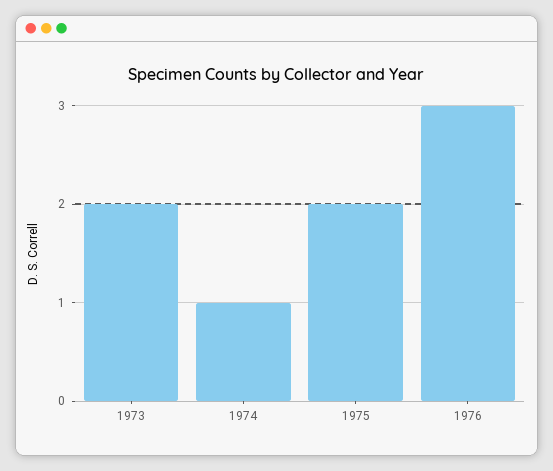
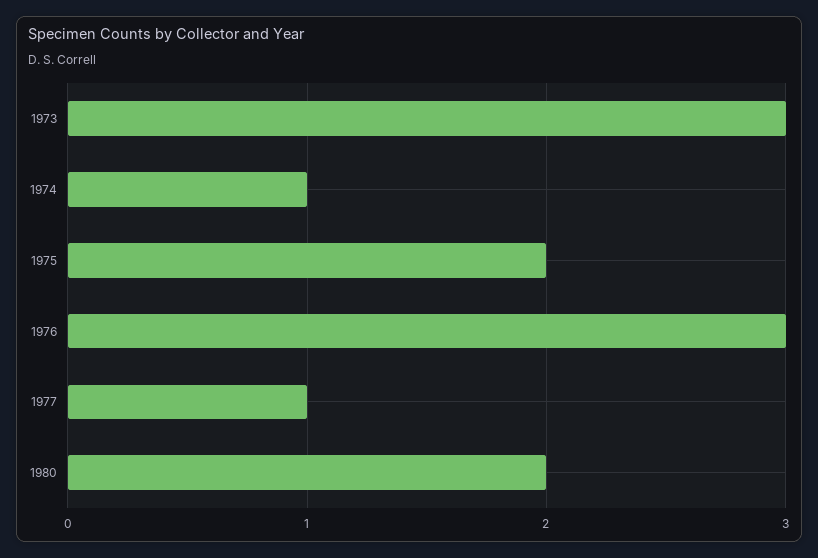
1973: 2 -> 3
1977: none -> 1
1980: none -> 2

